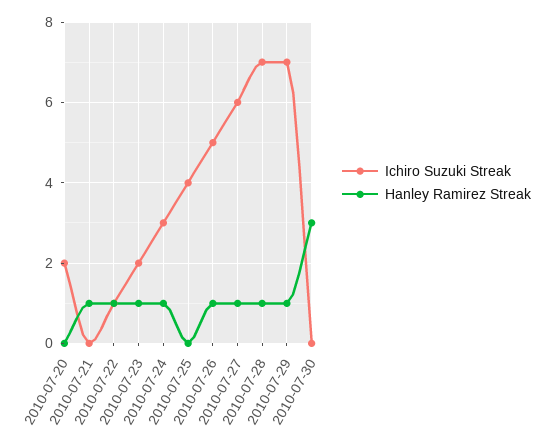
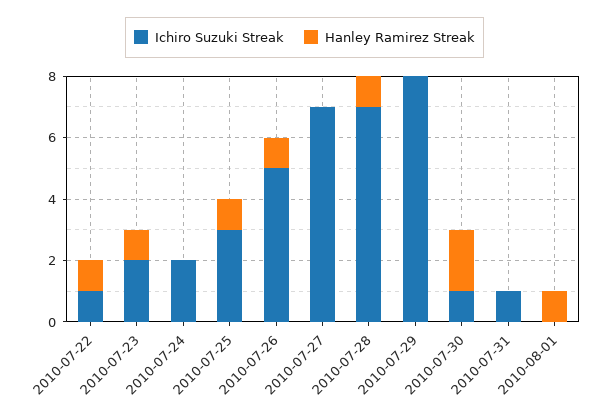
Ichiro Suzuki Streak, 2010-07-20: 2 -> none
Hanley Ramirez Streak, 2010-07-20: 0 -> none
Ichiro Suzuki Streak, 2010-07-21: 0 -> none
Hanley Ramirez Streak, 2010-07-21: 1 -> none
Ichiro Suzuki Streak, 2010-07-24: 3 -> 2
Hanley Ramirez Streak, 2010-07-24: 1 -> 0
Ichiro Suzuki Streak, 2010-07-25: 4 -> 3
Hanley Ramirez Streak, 2010-07-25: 0 -> 1
Ichiro Suzuki Streak, 2010-07-27: 6 -> 7
Hanley Ramirez Streak, 2010-07-27: 1 -> 0
Ichiro Suzuki Streak, 2010-07-29: 7 -> 8
Hanley Ramirez Streak, 2010-07-29: 1 -> 0
Ichiro Suzuki Streak, 2010-07-30: 0 -> 1
Hanley Ramirez Streak, 2010-07-30: 3 -> 2
Ichiro Suzuki Streak, 2010-07-31: none -> 1
Hanley Ramirez Streak, 2010-07-31: none -> 0
Ichiro Suzuki Streak, 2010-08-01: none -> 0
Hanley Ramirez Streak, 2010-08-01: none -> 1

